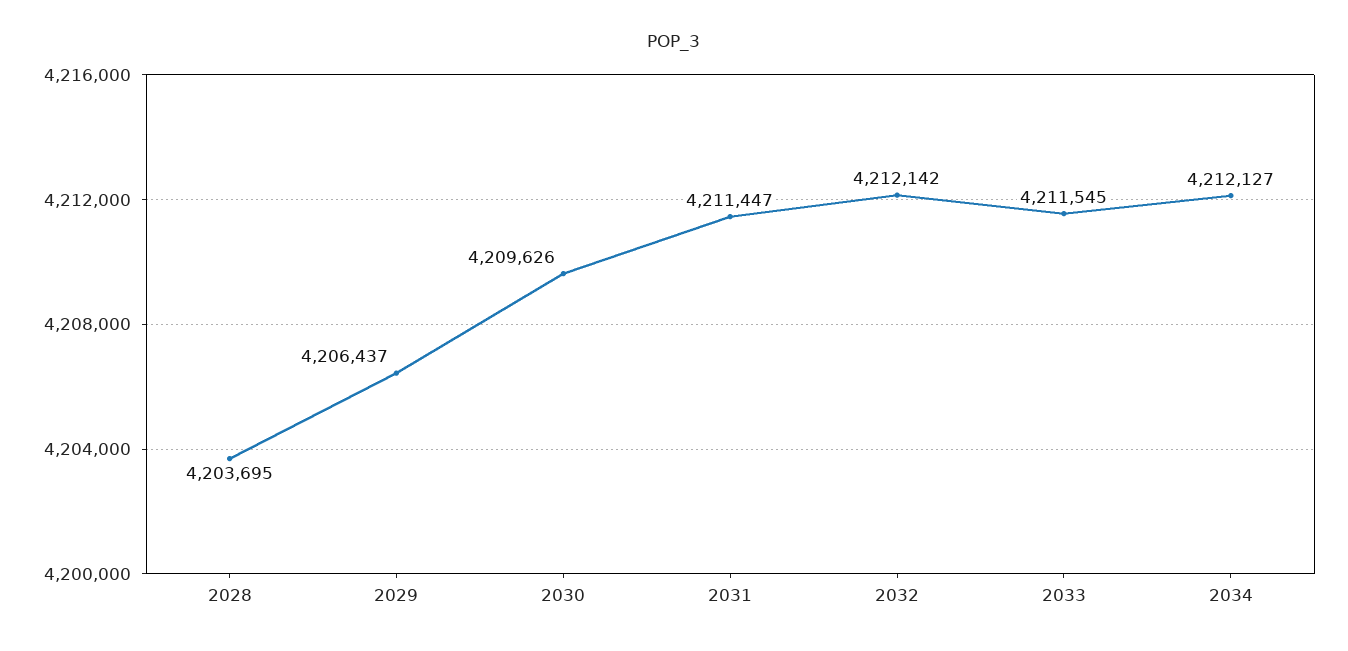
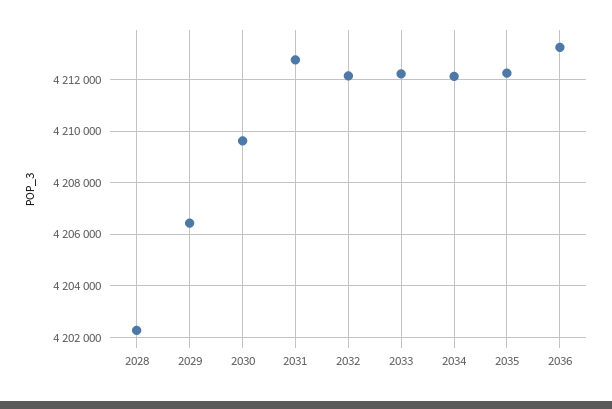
2028: 4203695 -> 4202250
2031: 4211447 -> 4212750
2033: 4211545 -> 4212250
2035: none -> 4212250
2036: none -> 4213250

